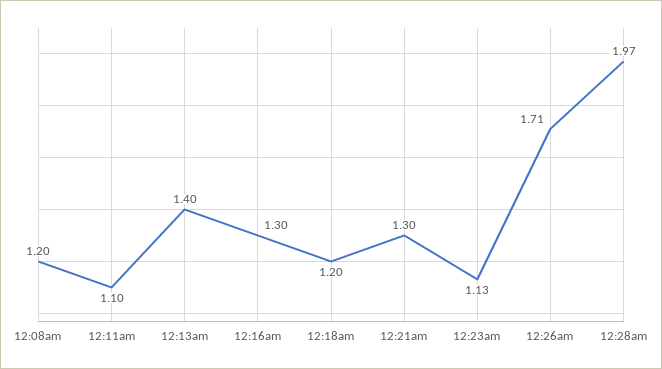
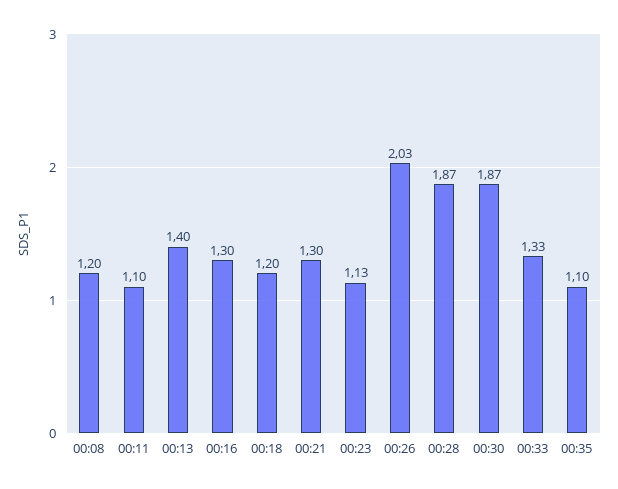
12:26am: 1.71 -> 2.03
12:28am: 1.97 -> 1.87
00:30: none -> 1.87
00:33: none -> 1.33
00:35: none -> 1.1

